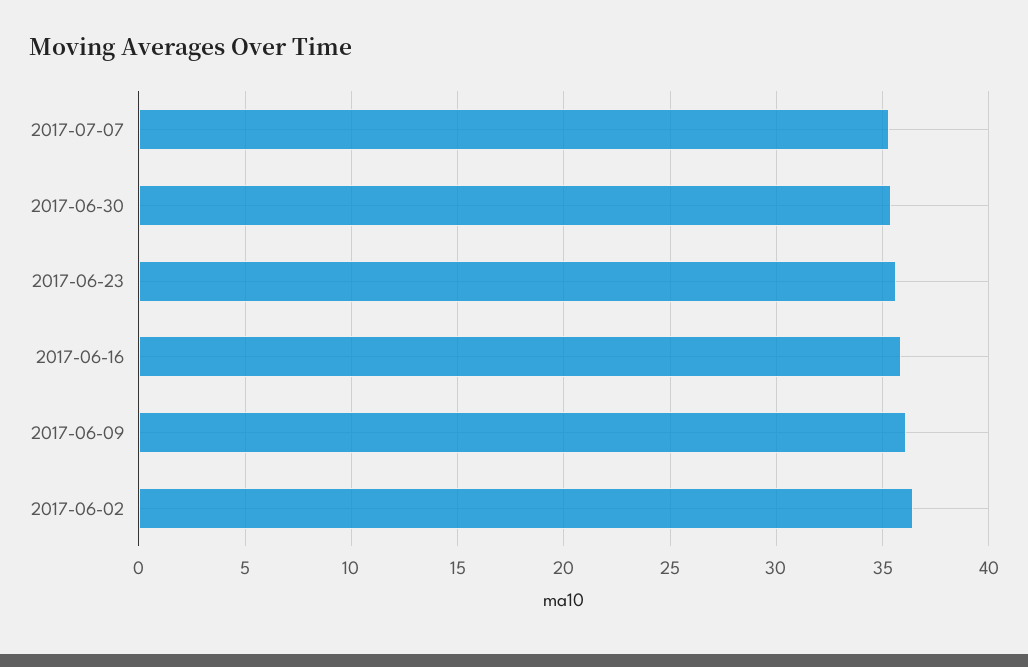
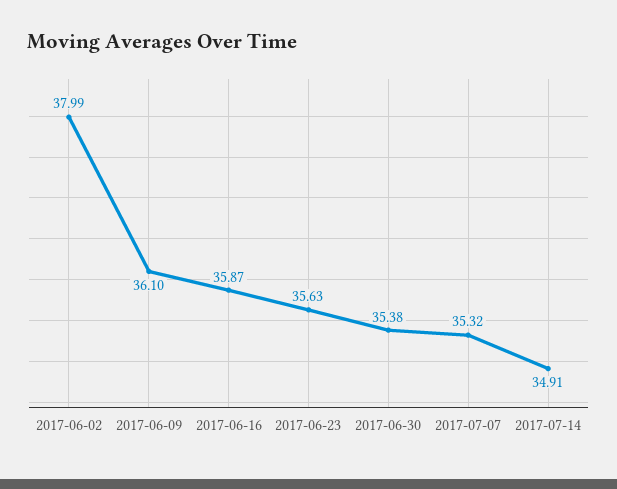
2017-06-02: 36.5 -> 37.99
2017-07-14: none -> 34.91

